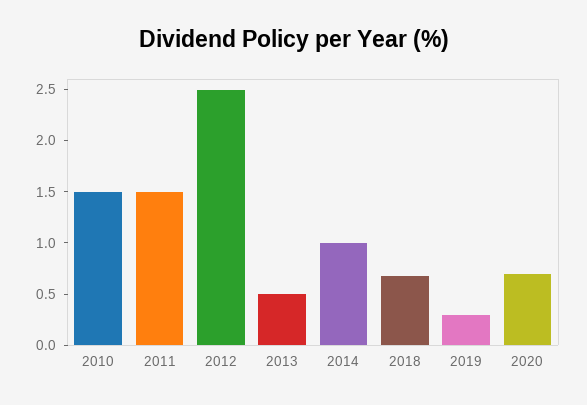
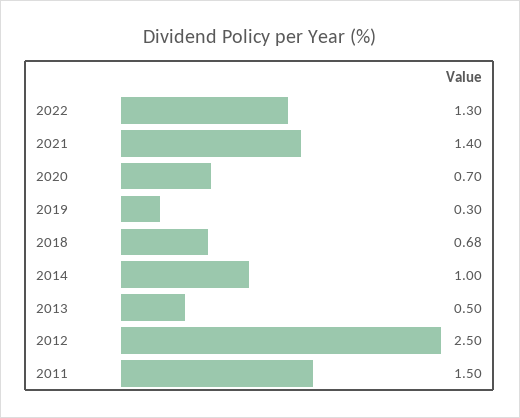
2010: 1.5 -> none
2022: none -> 1.3
2021: none -> 1.4

